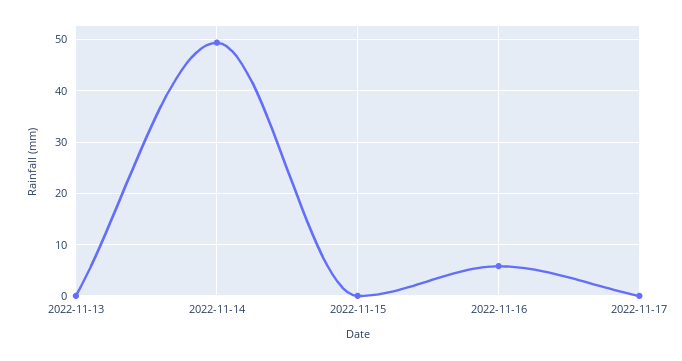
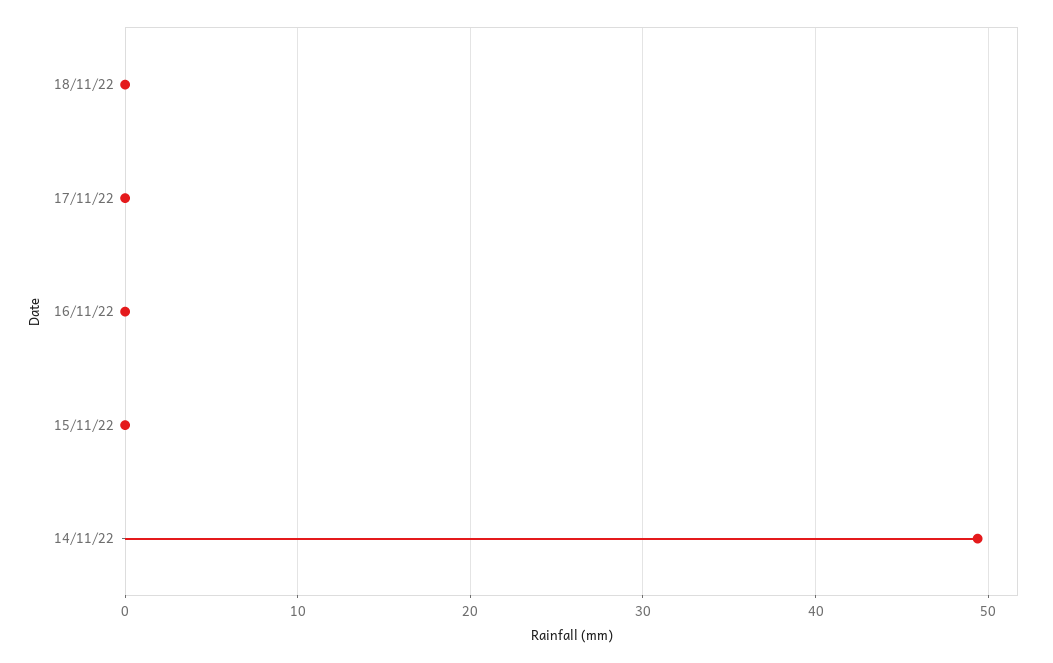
2022-11-13: 0 -> none
2022-11-16: 6 -> 0
18/11/22: none -> 0

